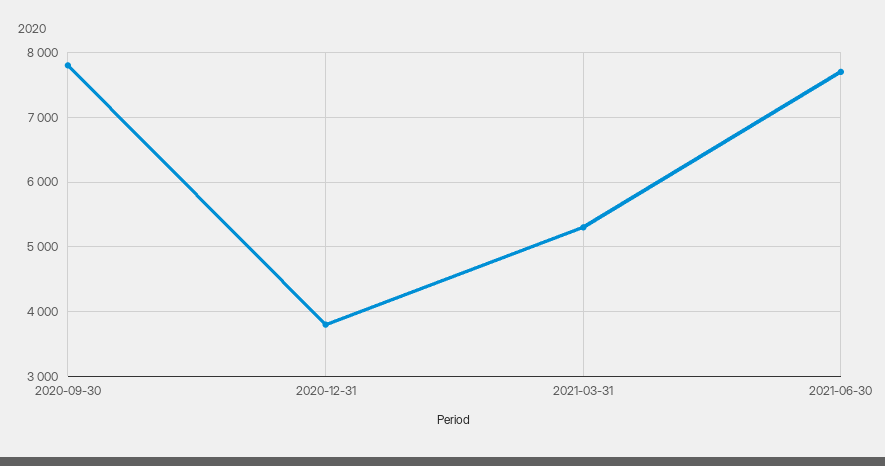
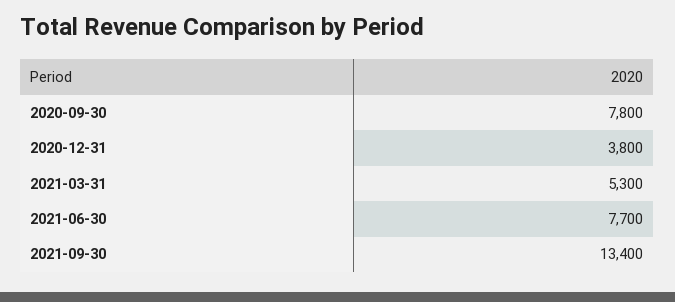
2021-09-30: none -> 13400

